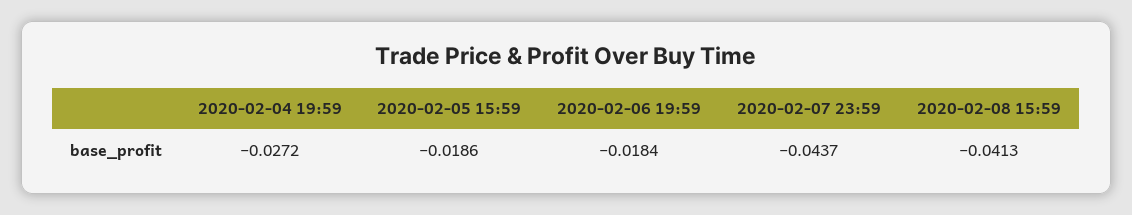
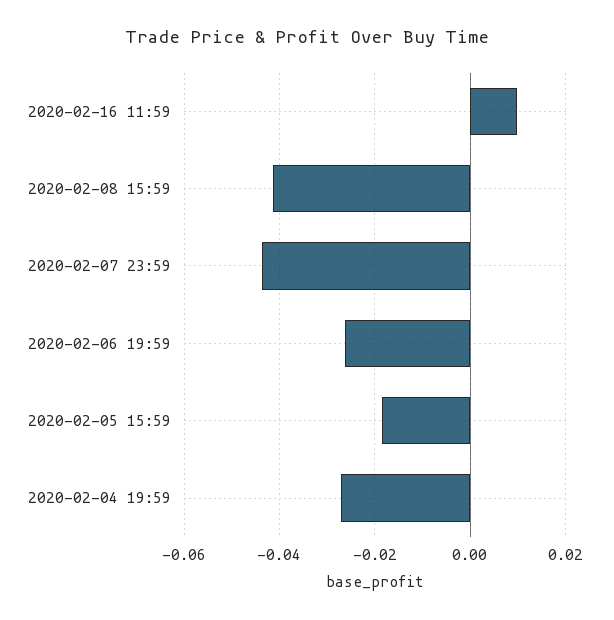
2020-02-06 19:59: -0.0184 -> -0.026
2020-02-16 11:59: none -> 0.01

